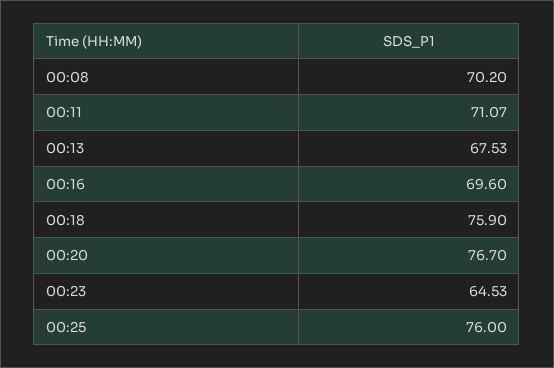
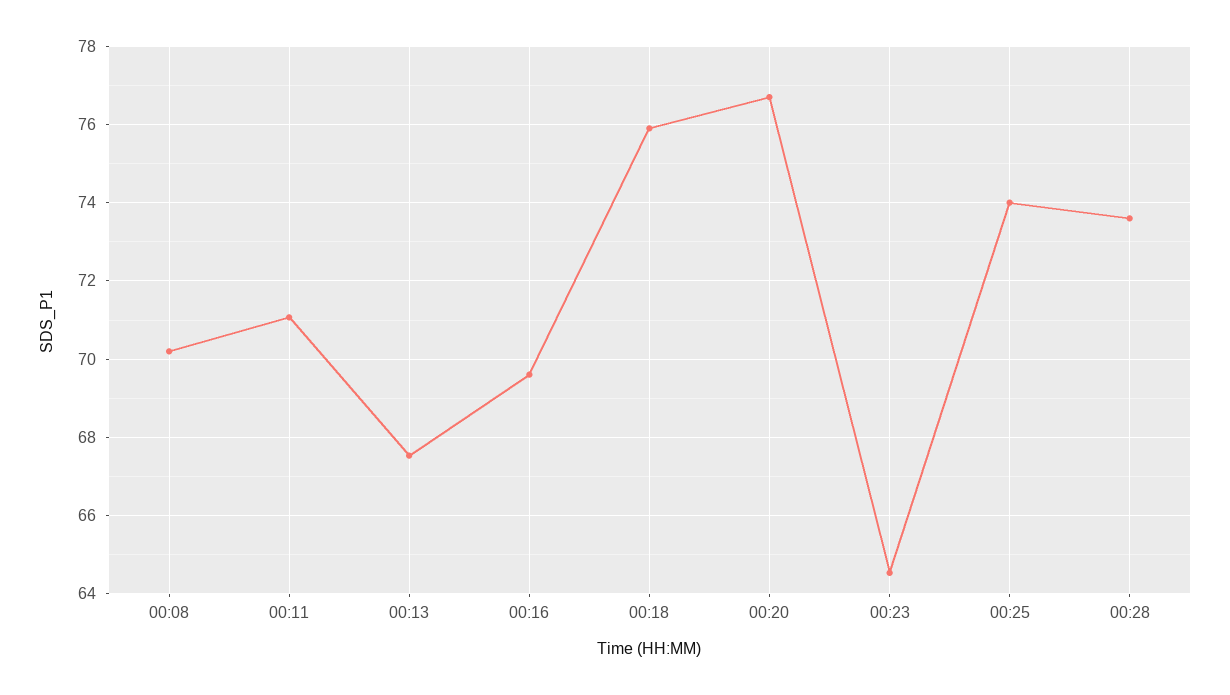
00:25: 76 -> 74
00:28: none -> 73.6

